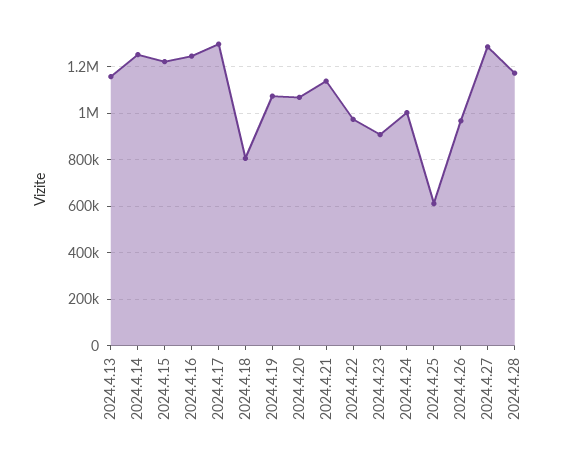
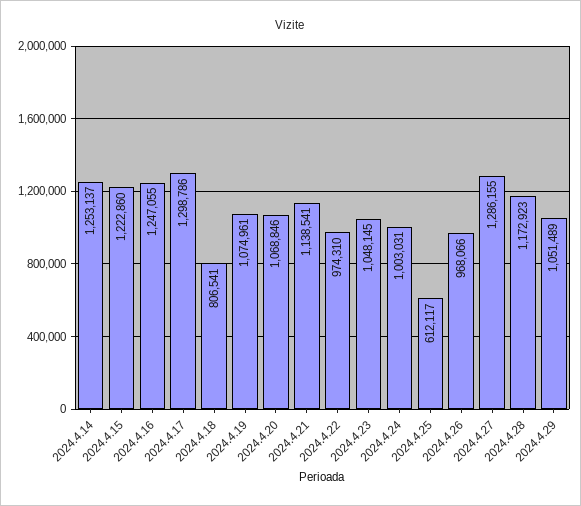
2024.4.13: 1150000 -> none
2024.4.23: 900000 -> 1048145
2024.4.29: none -> 1051489

